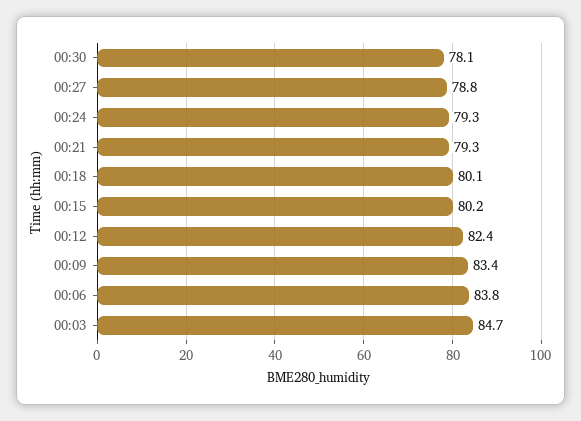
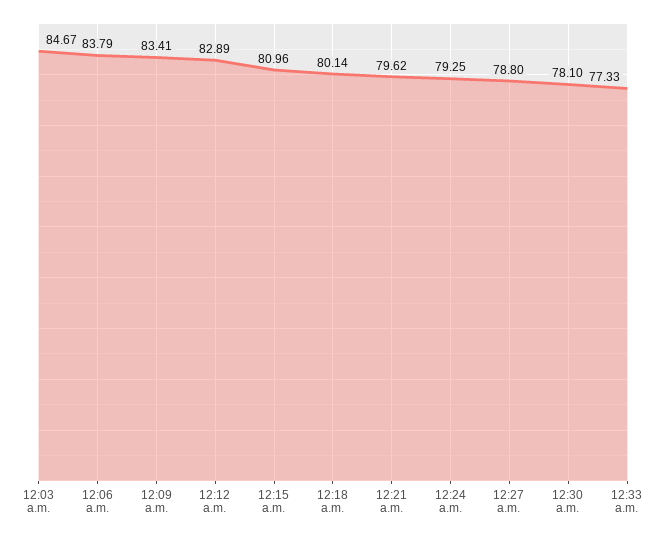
00:21: 79.3 -> 79.62
00:15: 80.2 -> 80.96
00:12: 82.4 -> 82.89
12:33 a.m.: none -> 77.33

